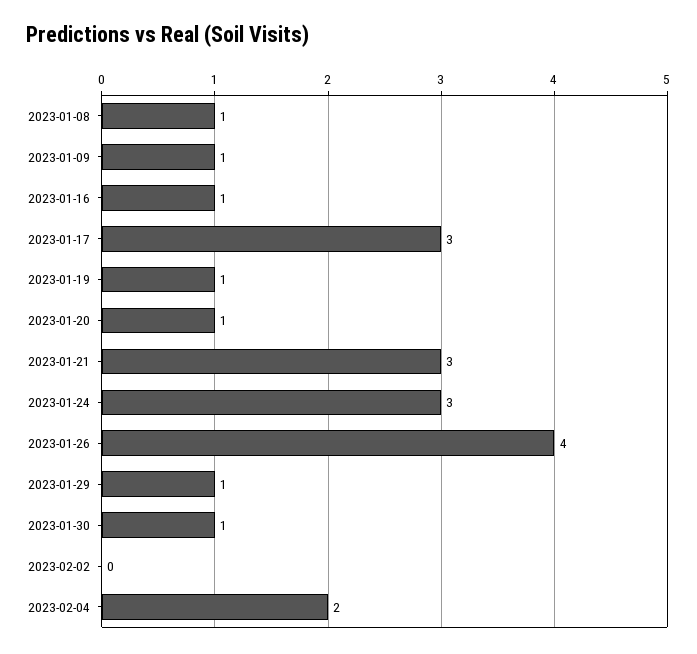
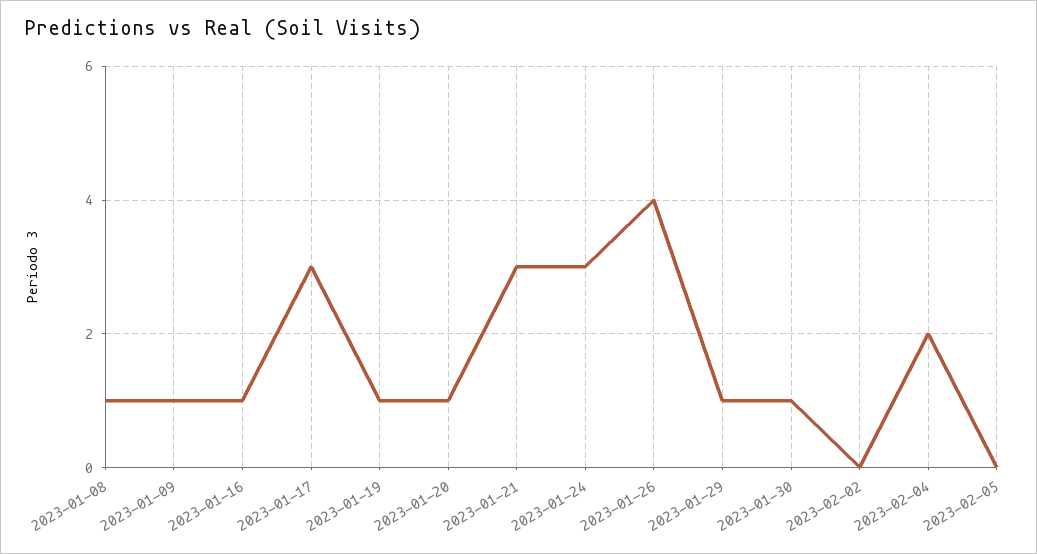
2023-02-05: none -> 0

